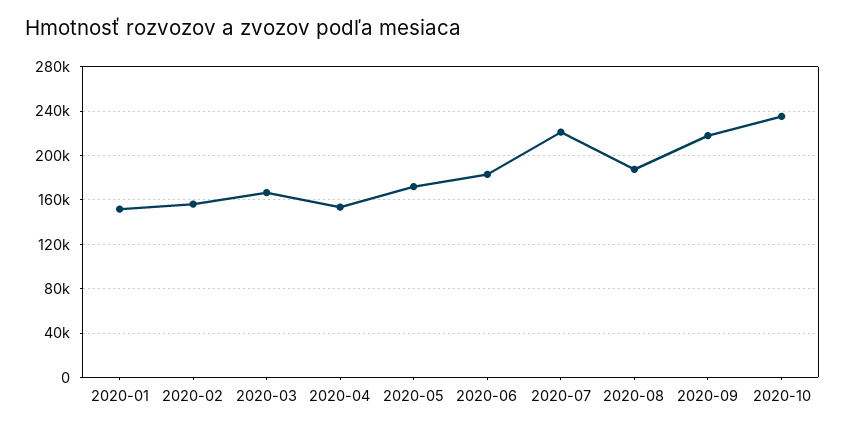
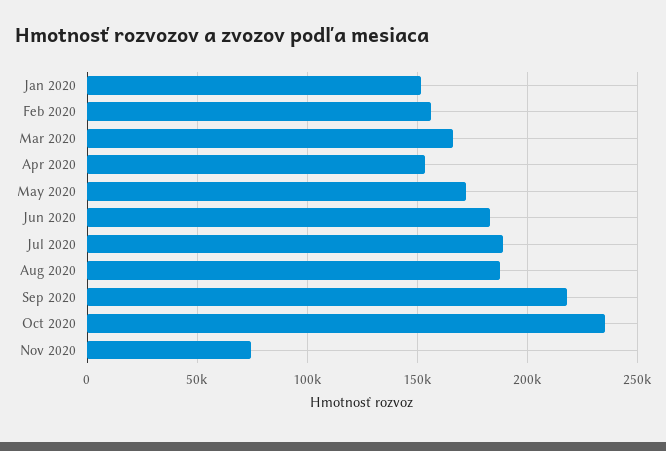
2020-07: 220000 -> 190000
Nov 2020: none -> 75000

